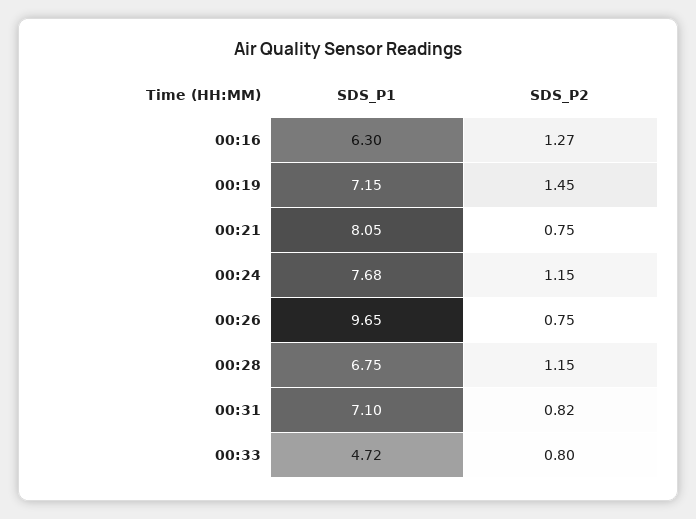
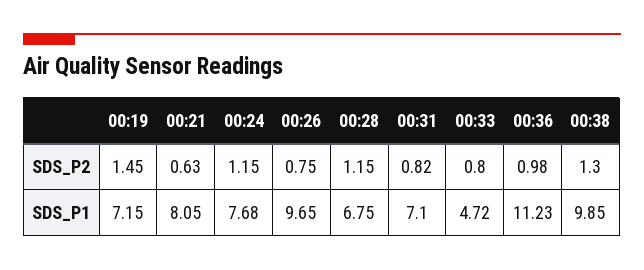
SDS_P1, 00:16: 6.3 -> none
SDS_P2, 00:16: 1.27 -> none
SDS_P2, 00:21: 0.75 -> 0.63
SDS_P2, 00:36: none -> 0.98
SDS_P2, 00:38: none -> 1.3
SDS_P1, 00:36: none -> 11.23
SDS_P1, 00:38: none -> 9.85

